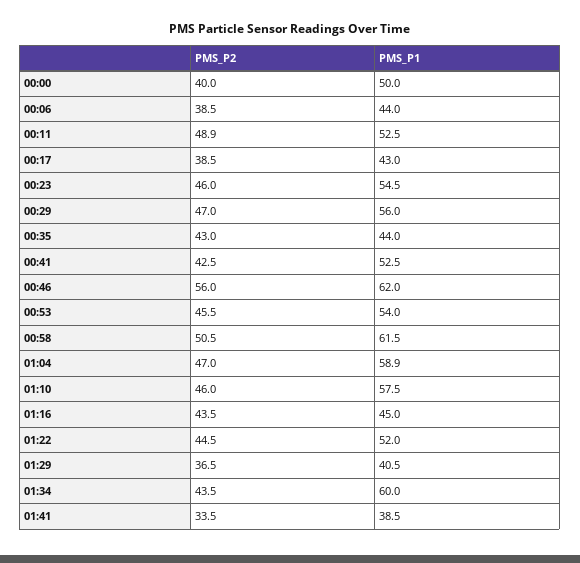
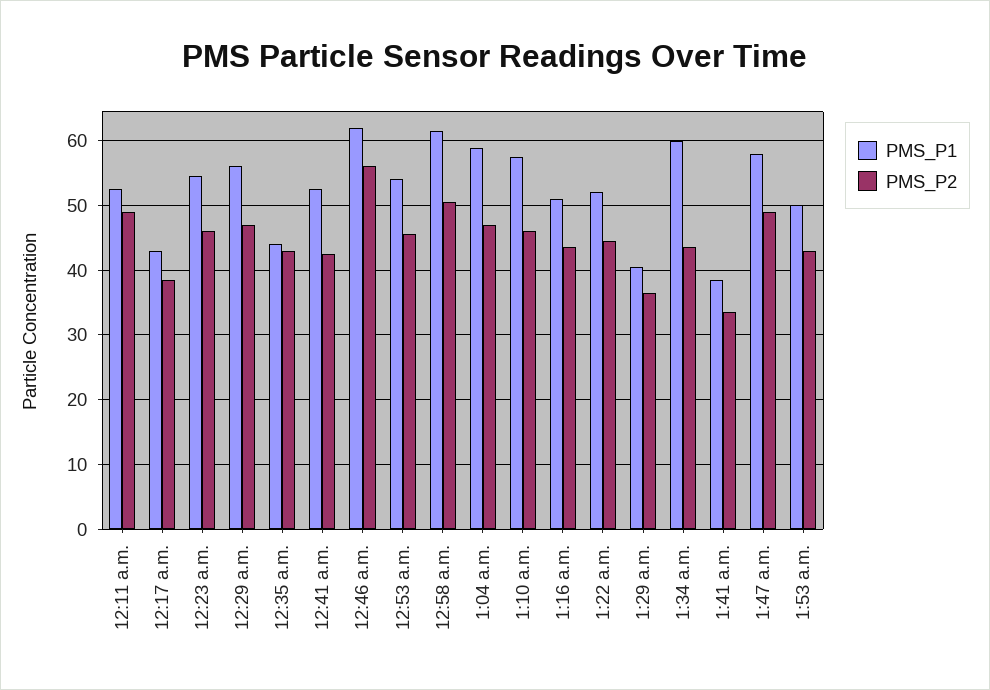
PMS_P2, 00:00: 40 -> none
PMS_P1, 00:00: 50 -> none
PMS_P2, 00:06: 38.5 -> none
PMS_P1, 00:06: 44 -> none
PMS_P1, 01:16: 45 -> 51
PMS_P1, 1:47 a.m.: none -> 58
PMS_P2, 1:47 a.m.: none -> 49
PMS_P1, 1:53 a.m.: none -> 50
PMS_P2, 1:53 a.m.: none -> 43

